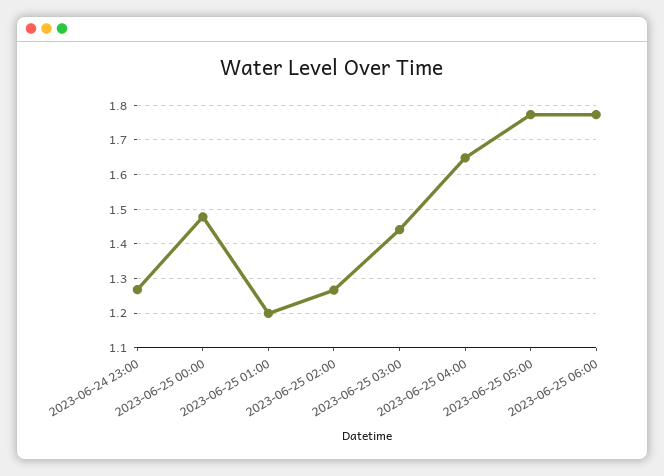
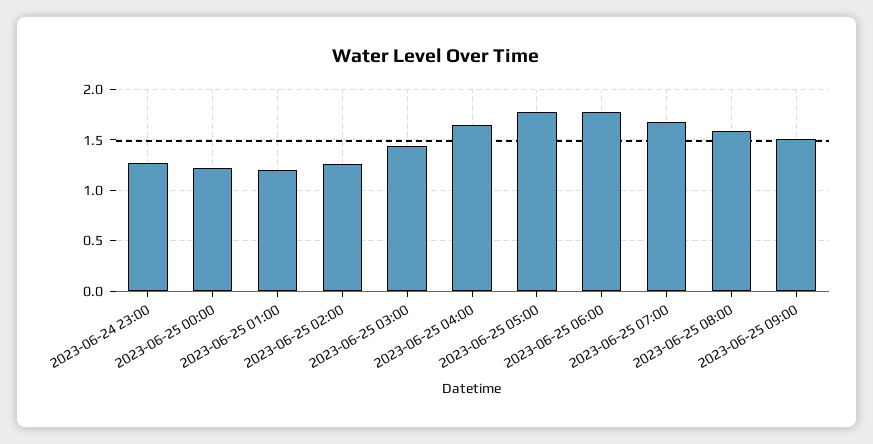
2023-06-25 00:00: 1.48 -> 1.2
2023-06-25 07:00: none -> 1.7
2023-06-25 08:00: none -> 1.6
2023-06-25 09:00: none -> 1.5

